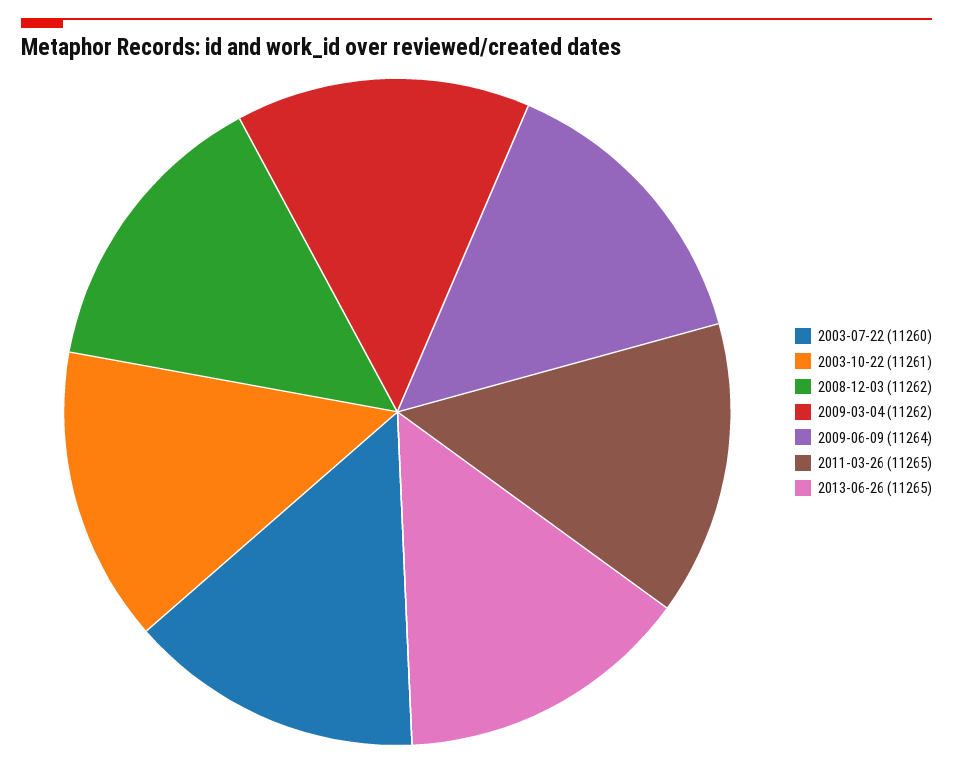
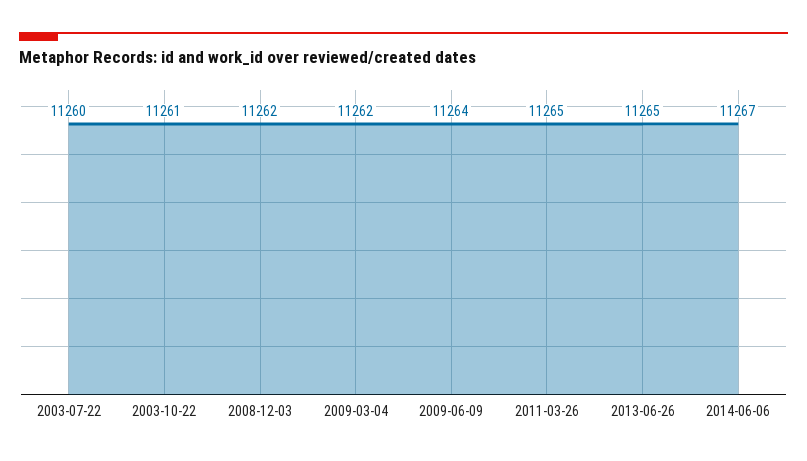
2014-06-06: none -> 11267

